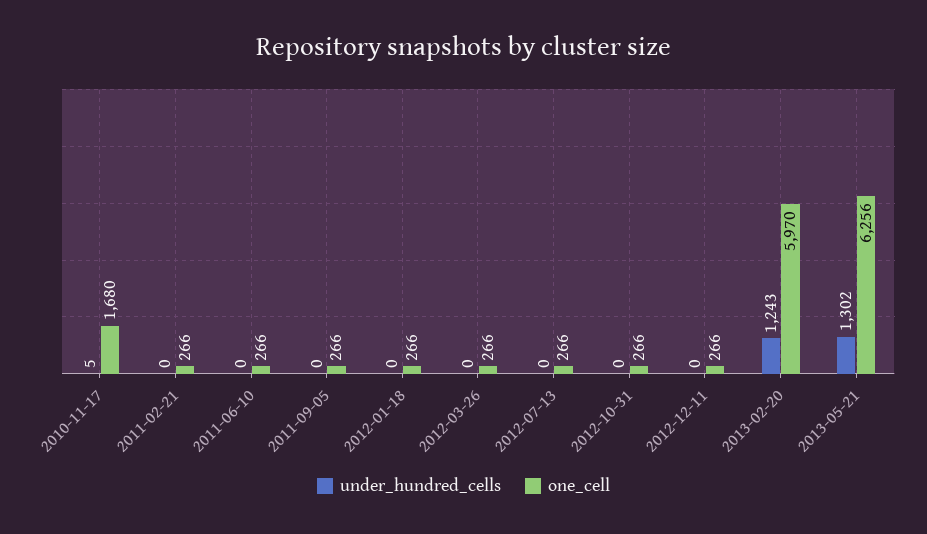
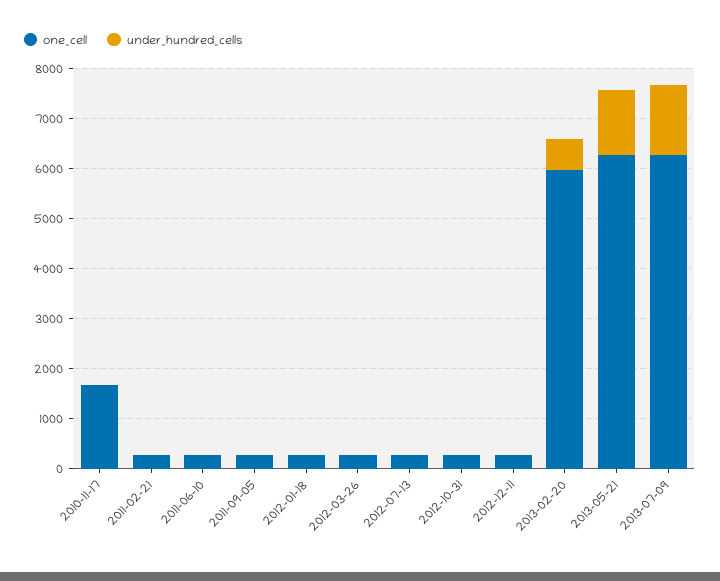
under_hundred_cells, 2013-02-20: 1243 -> 600
one_cell, 2013-07-09: none -> 6200
under_hundred_cells, 2013-07-09: none -> 1400

